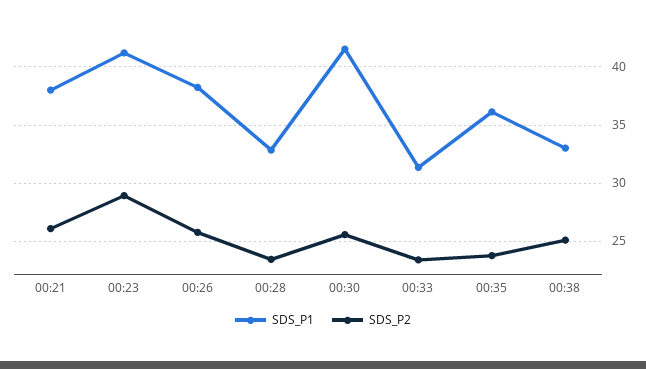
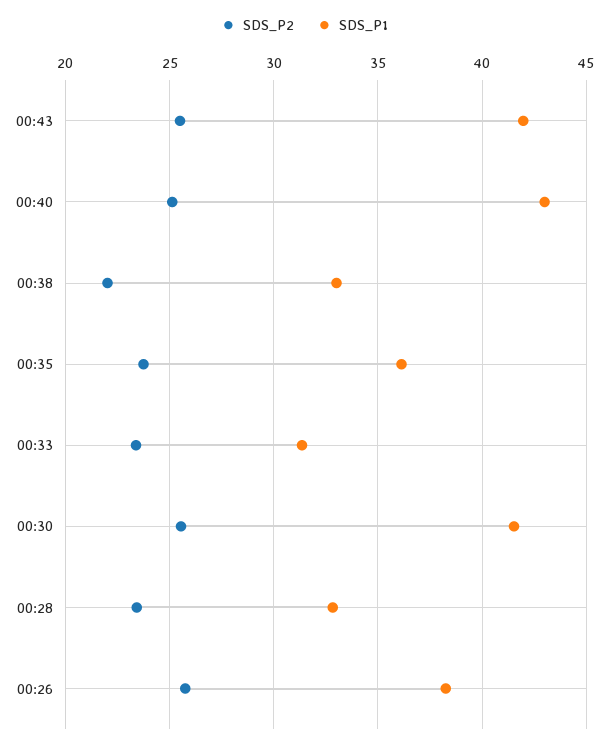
SDS_P1, 00:21: 38 -> none
SDS_P2, 00:21: 26 -> none
SDS_P1, 00:23: 41 -> none
SDS_P2, 00:23: 29 -> none
SDS_P2, 00:38: 25 -> 22
SDS_P2, 00:43: none -> 25.5
SDS_P1, 00:43: none -> 42
SDS_P2, 00:40: none -> 25
SDS_P1, 00:40: none -> 43

